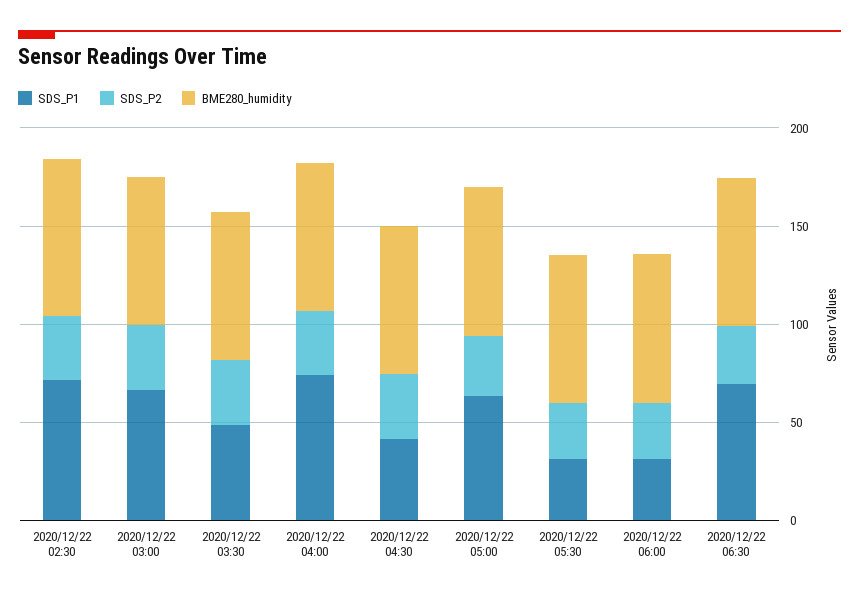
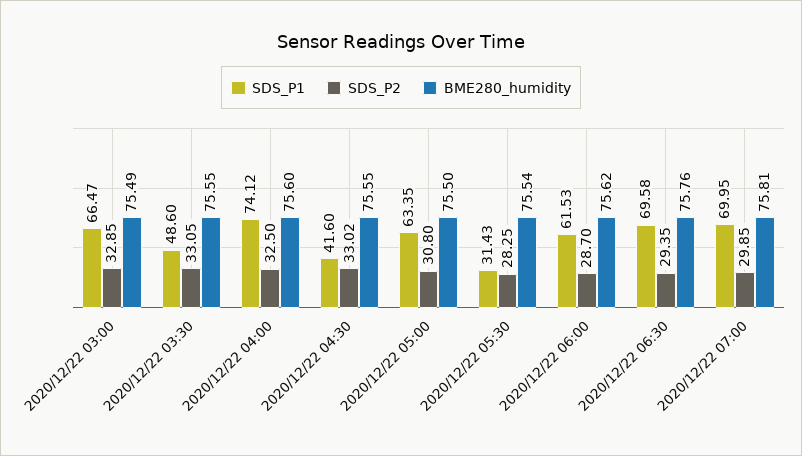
SDS_P1, 2020/12/22 02:30: 70 -> none
SDS_P2, 2020/12/22 02:30: 30 -> none
BME280_humidity, 2020/12/22 02:30: 80 -> none
SDS_P1, 2020/12/22 06:00: 30 -> 61.53
SDS_P1, 2020/12/22 07:00: none -> 69.95
SDS_P2, 2020/12/22 07:00: none -> 29.85
BME280_humidity, 2020/12/22 07:00: none -> 75.81

